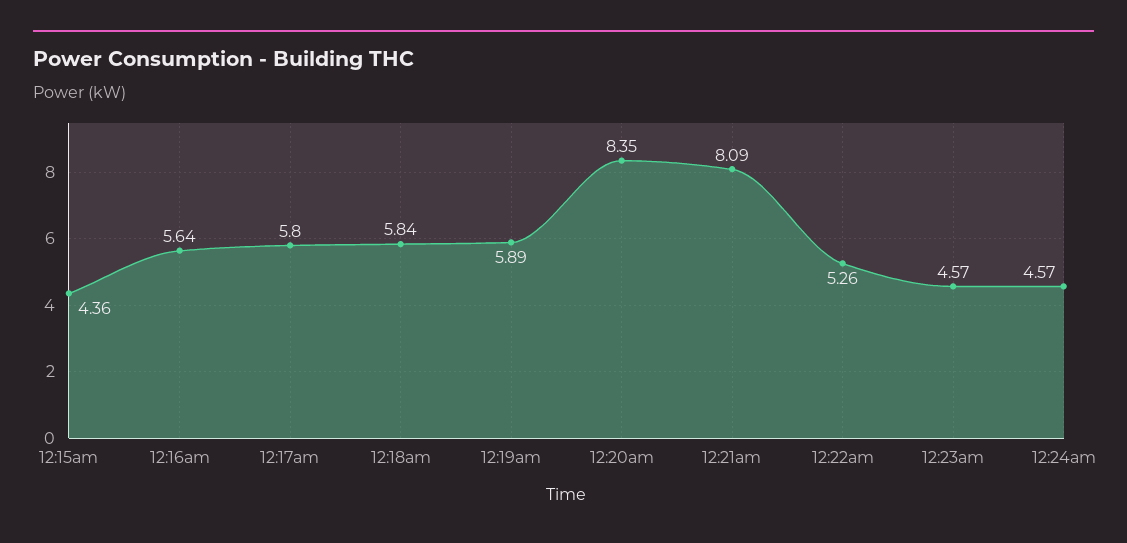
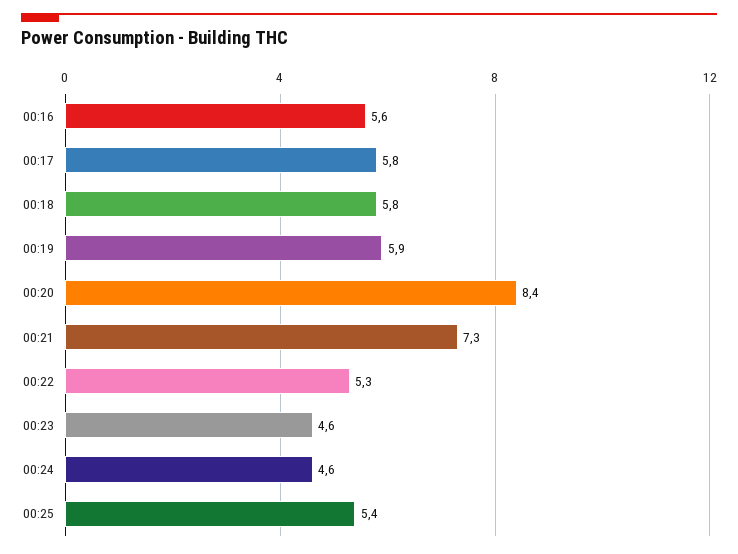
12:15am: 4.36 -> none
12:21am: 8.09 -> 7.3
00:25: none -> 5.4

